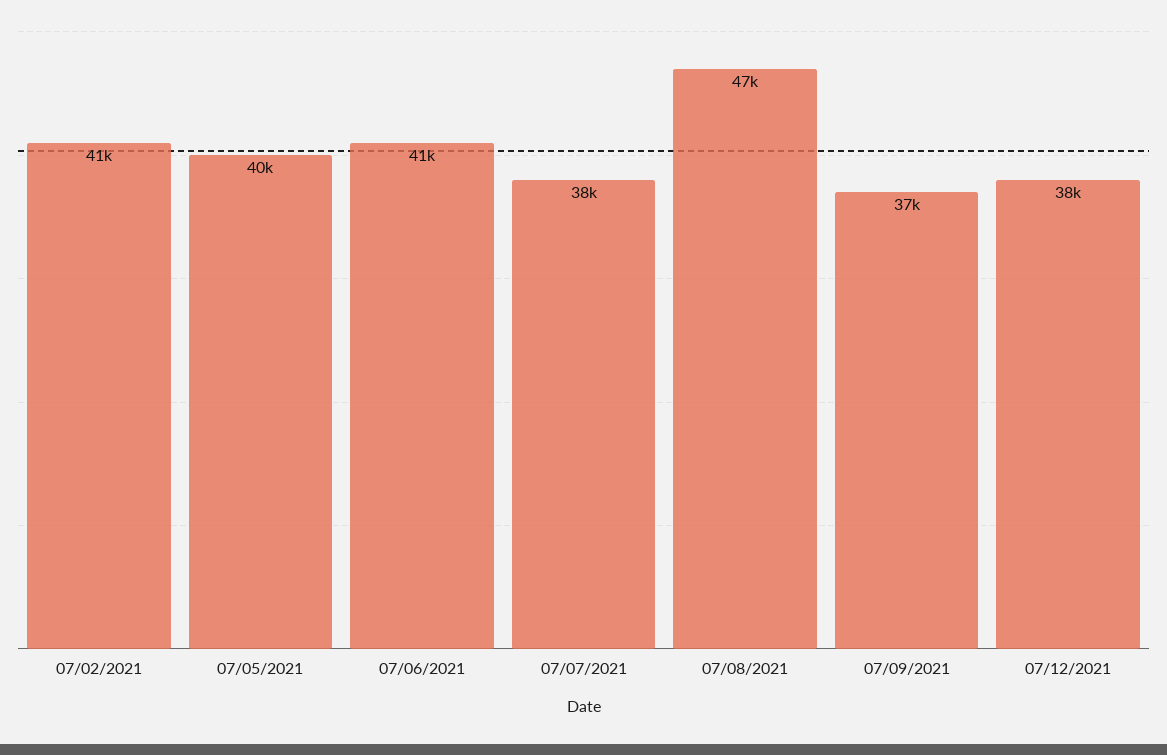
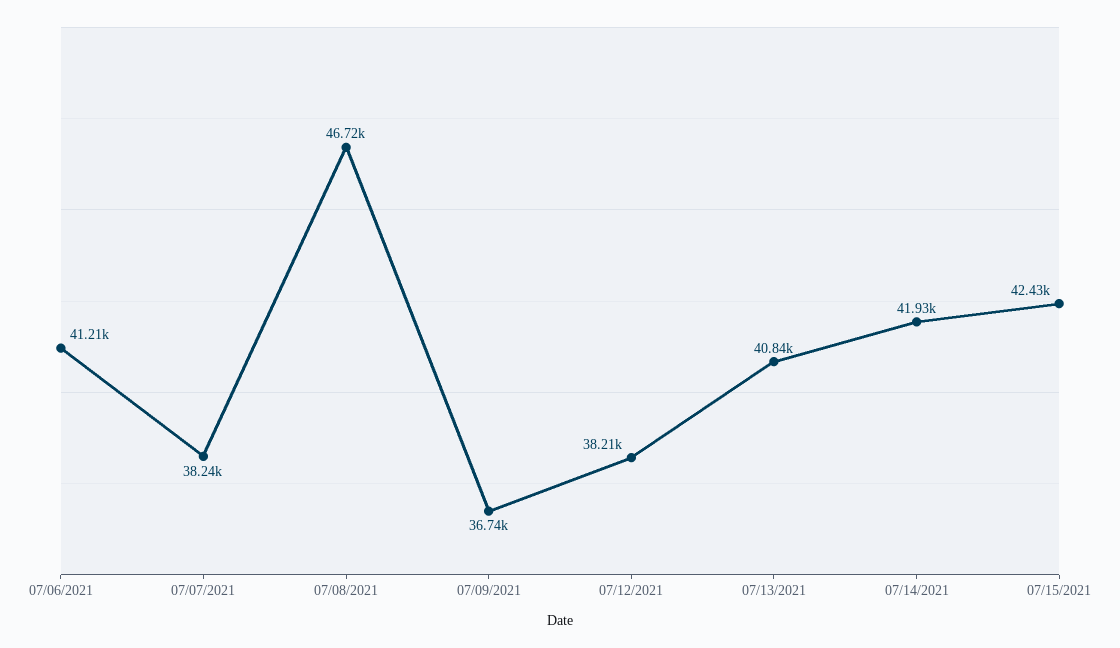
07/02/2021: 41000 -> none
07/05/2021: 40000 -> none
07/13/2021: none -> 40840
07/14/2021: none -> 41930
07/15/2021: none -> 42430

